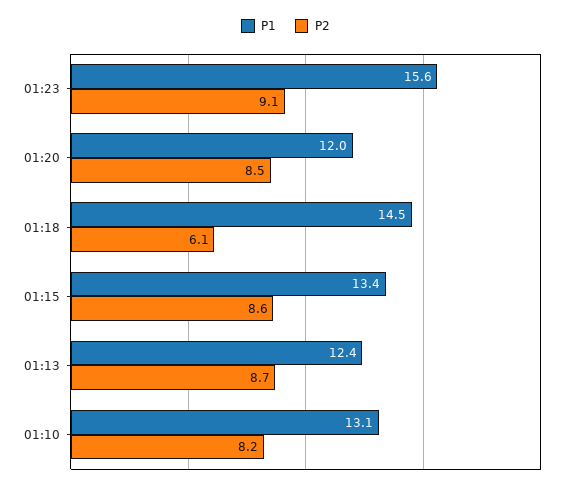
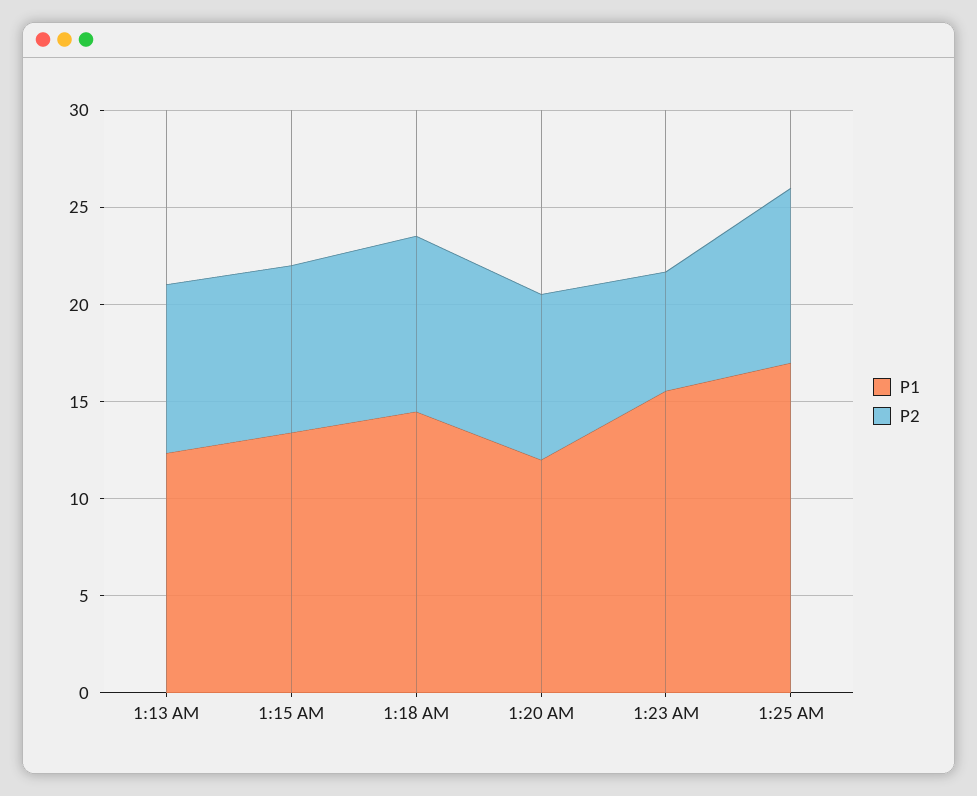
P2, 01:23: 9.1 -> 6
P2, 01:18: 6.1 -> 9
P1, 01:10: 13.1 -> none
P2, 01:10: 8.2 -> none
P1, 1:25 AM: none -> 17
P2, 1:25 AM: none -> 9

